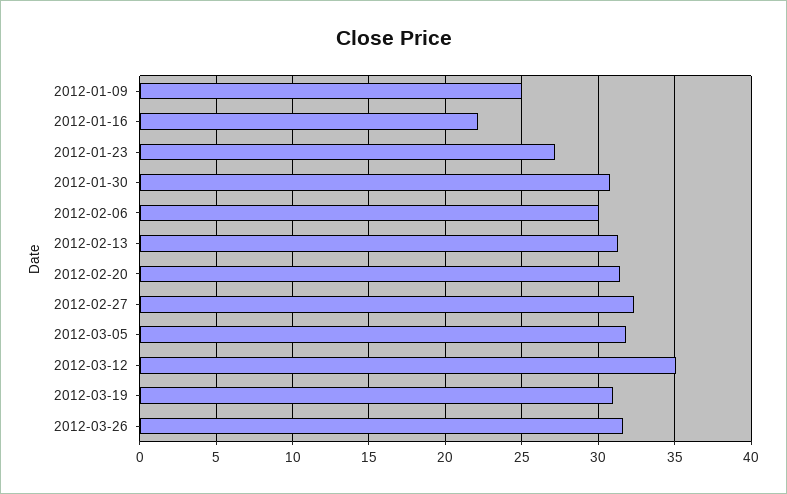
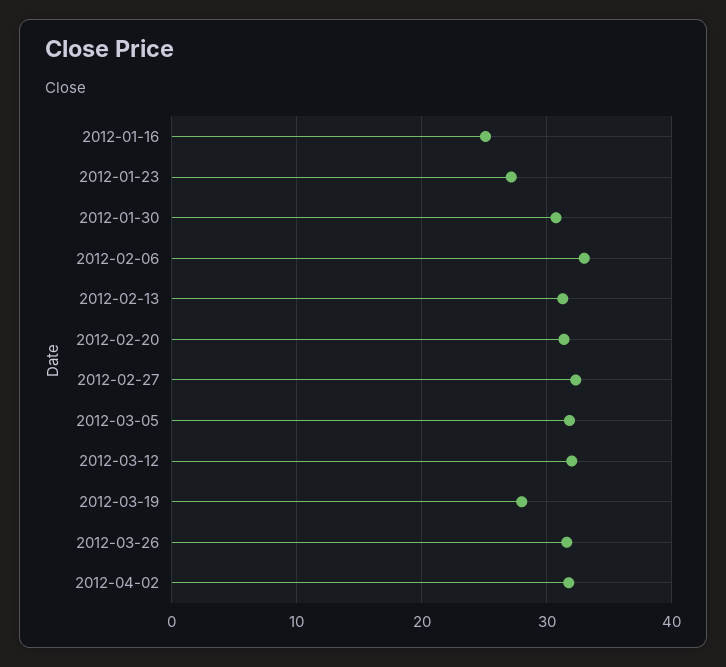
2012-01-09: 25 -> none
2012-01-16: 22 -> 25
2012-02-06: 30 -> 33
2012-03-12: 35 -> 32
2012-03-19: 31 -> 28
2012-04-02: none -> 32

